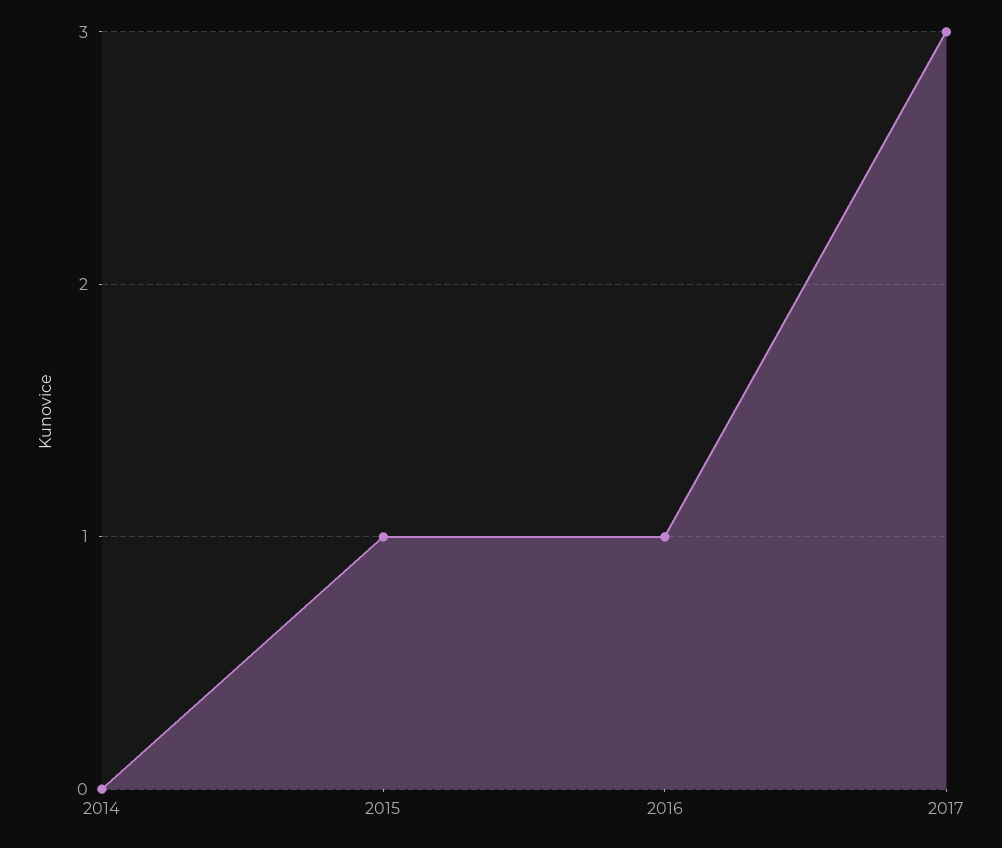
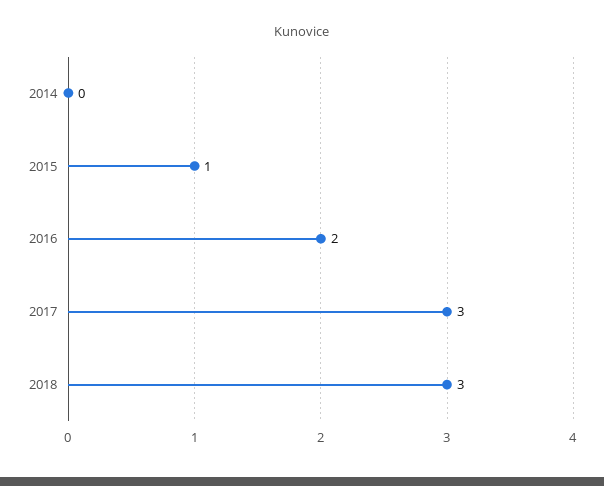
2016: 1 -> 2
2018: none -> 3

